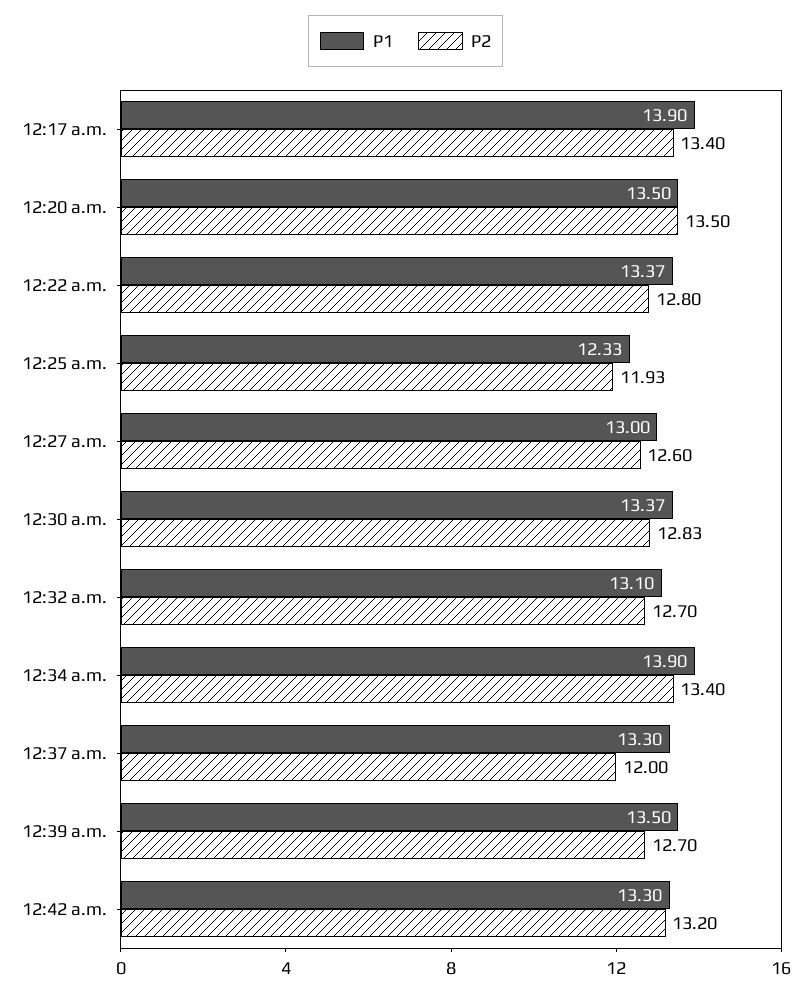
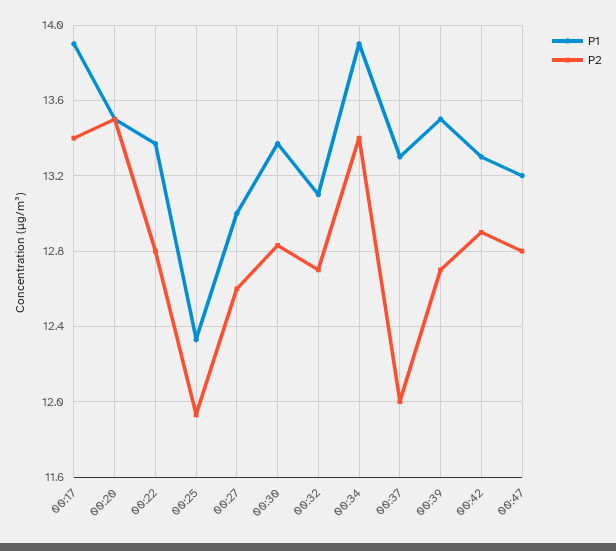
P2, 12:42 a.m.: 13.2 -> 12.9
P1, 00:47: none -> 13.2
P2, 00:47: none -> 12.8

